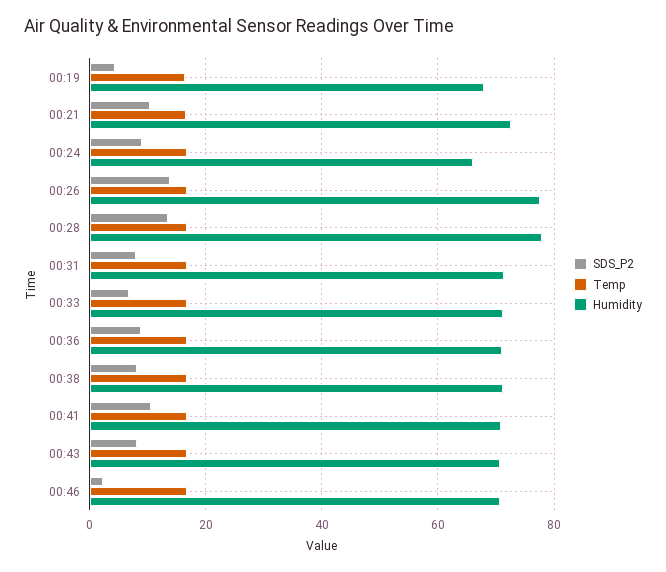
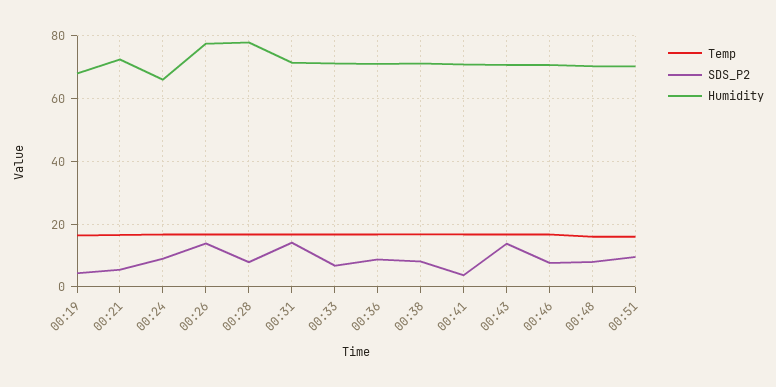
SDS_P2, 00:21: 10 -> 6
SDS_P2, 00:28: 14 -> 8
SDS_P2, 00:31: 8 -> 14
SDS_P2, 00:41: 10 -> 4
SDS_P2, 00:43: 8 -> 14
SDS_P2, 00:46: 2 -> 8
Temp, 00:48: none -> 16
SDS_P2, 00:48: none -> 8
Humidity, 00:48: none -> 70
Temp, 00:51: none -> 16
SDS_P2, 00:51: none -> 10
Humidity, 00:51: none -> 70

